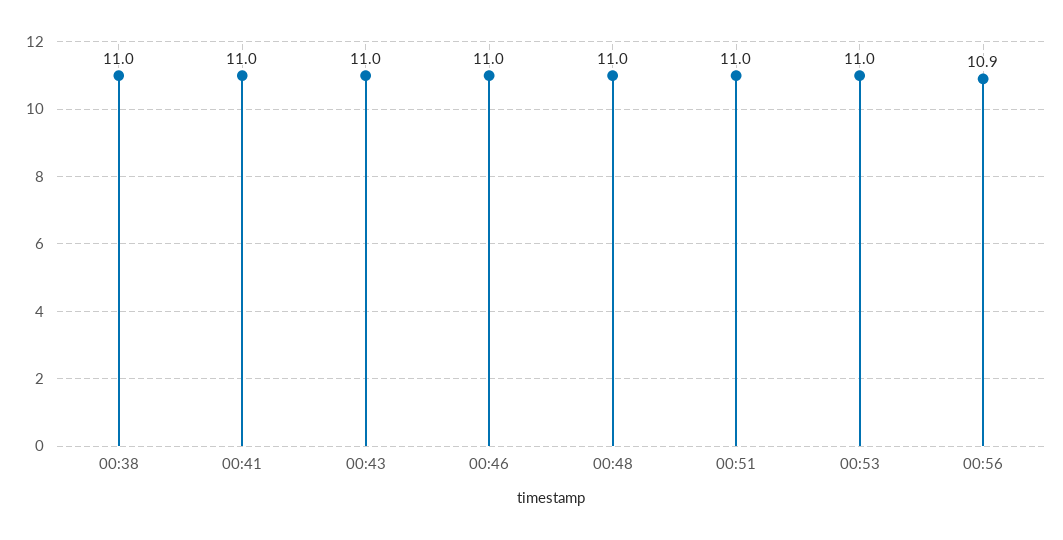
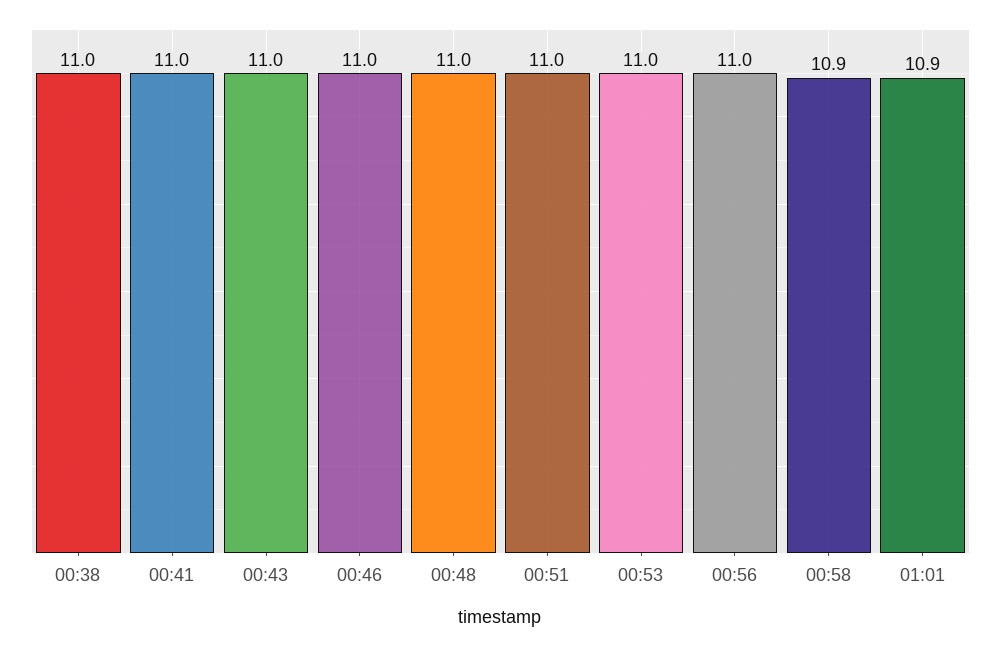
00:56: 10.9 -> 11
00:58: none -> 10.9
01:01: none -> 10.9

